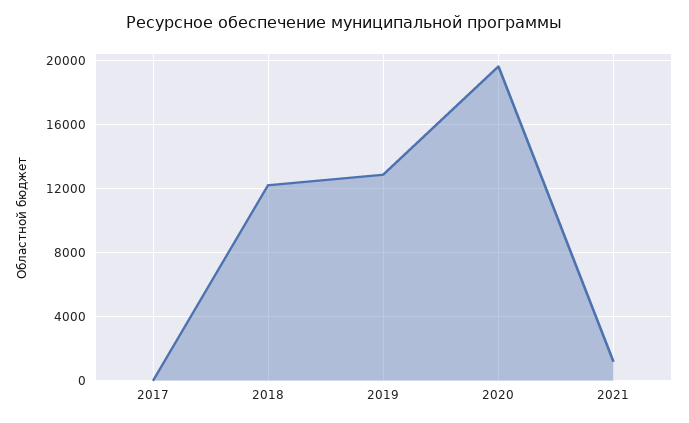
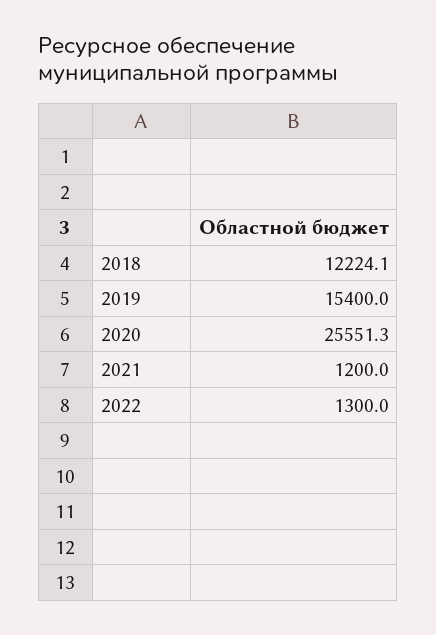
2017: 0 -> none
2019: 13000 -> 15400
2020: 19500 -> 25551.3
2022: none -> 1300

